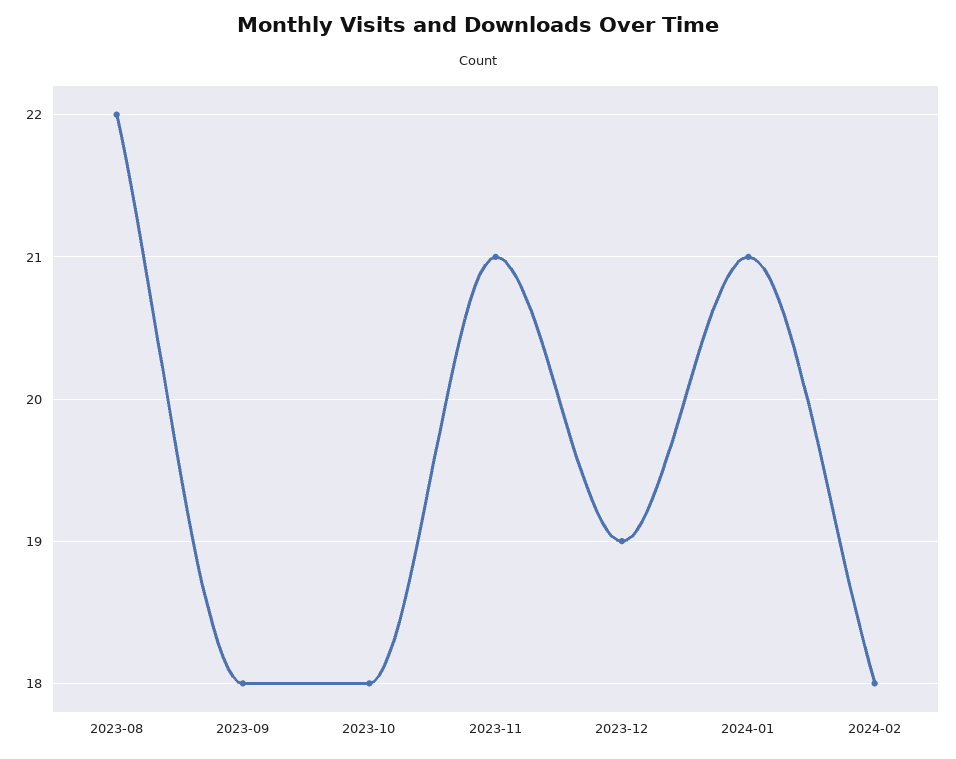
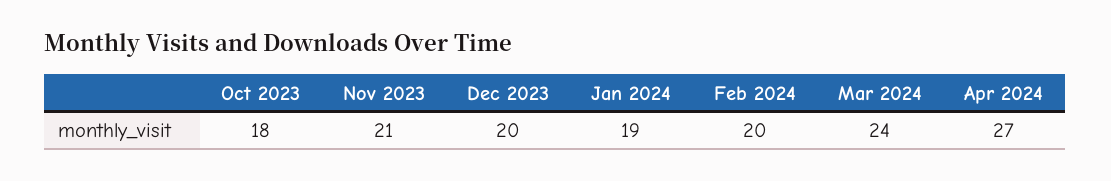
2023-08: 22 -> none
2023-09: 18 -> none
2023-12: 19 -> 20
2024-01: 21 -> 19
2024-02: 18 -> 20
Mar 2024: none -> 24
Apr 2024: none -> 27

